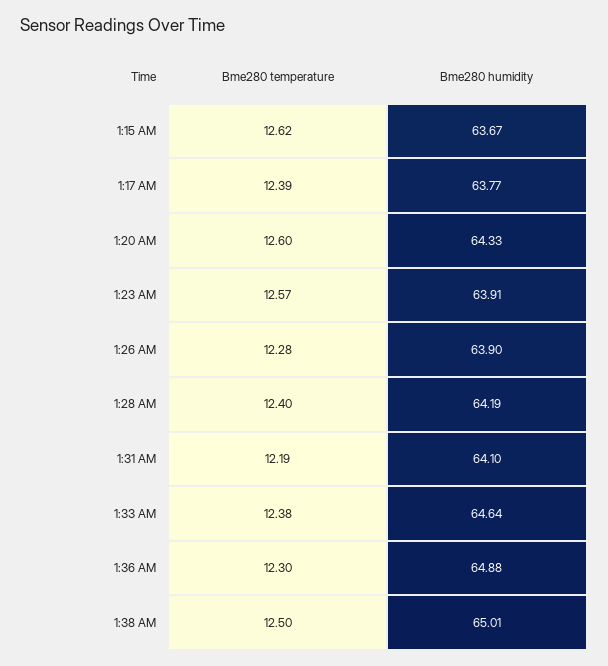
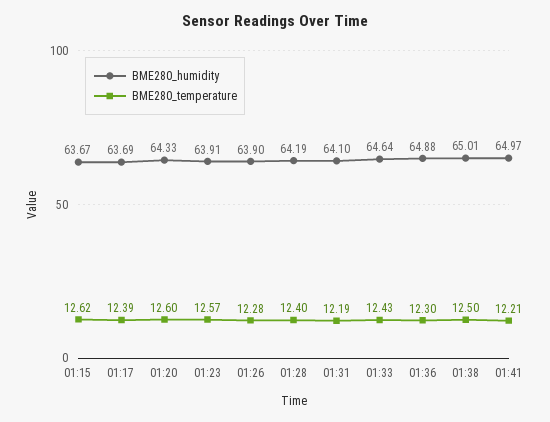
Bme280 humidity, 1:17 AM: 63.77 -> 63.69
Bme280 temperature, 1:33 AM: 12.38 -> 12.43
Bme280 humidity, 01:41: none -> 64.97
Bme280 temperature, 01:41: none -> 12.21

